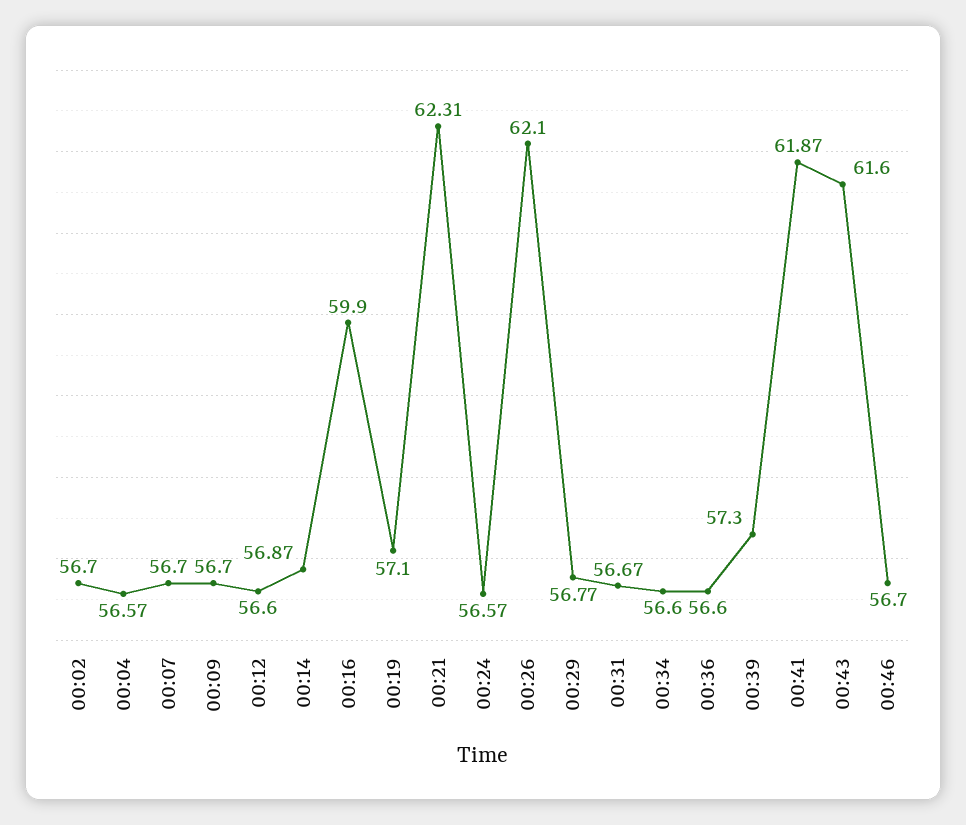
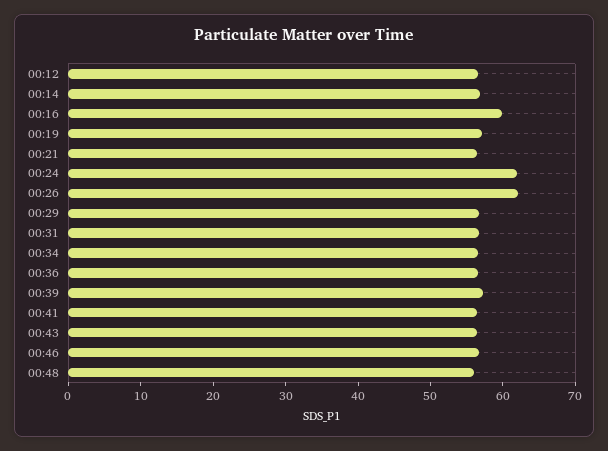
00:02: 56.7 -> none
00:04: 56.57 -> none
00:07: 56.7 -> none
00:09: 56.7 -> none
00:21: 62.31 -> 56
00:24: 56.57 -> 62
00:41: 61.87 -> 56
00:43: 61.6 -> 56
00:48: none -> 56

